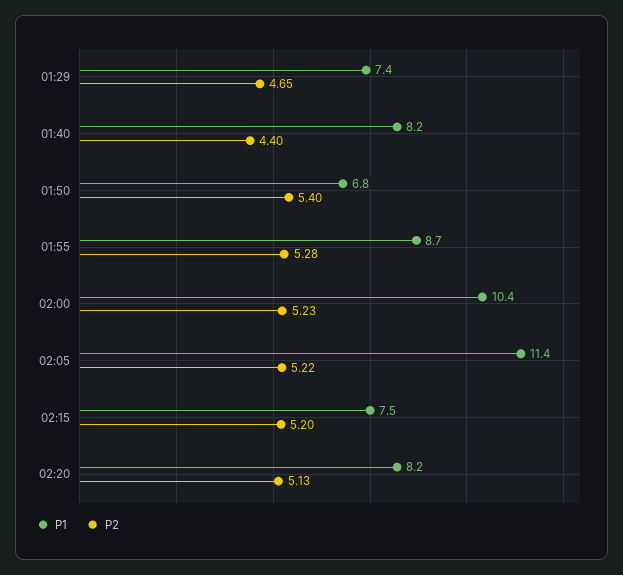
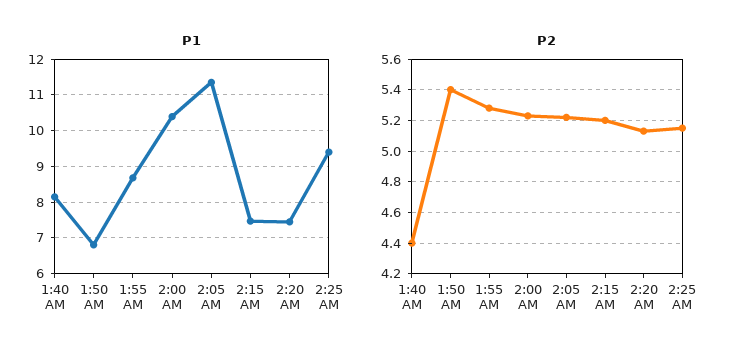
P1, 01:29: 7.4 -> none
P2, 01:29: 4.65 -> none
P1, 02:20: 8.2 -> 7.4
P1, 2:25 AM: none -> 9.4
P2, 2:25 AM: none -> 5.15

